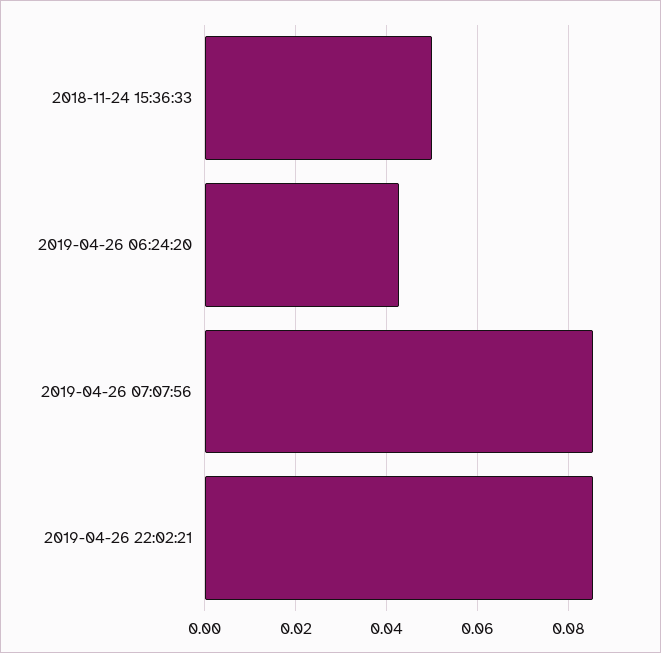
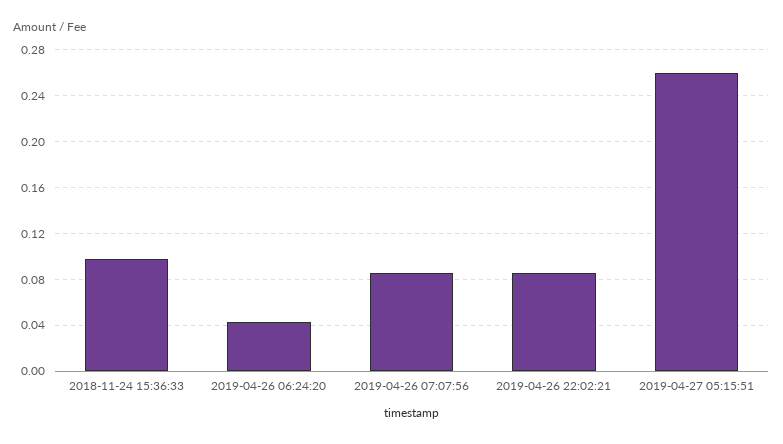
2018-11-24 15:36:33: 0.05 -> 0.1
2019-04-27 05:15:51: none -> 0.26

